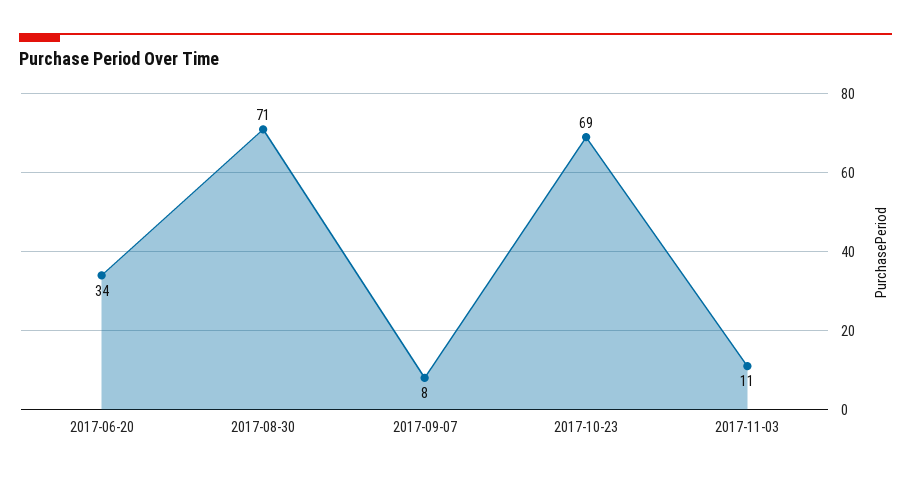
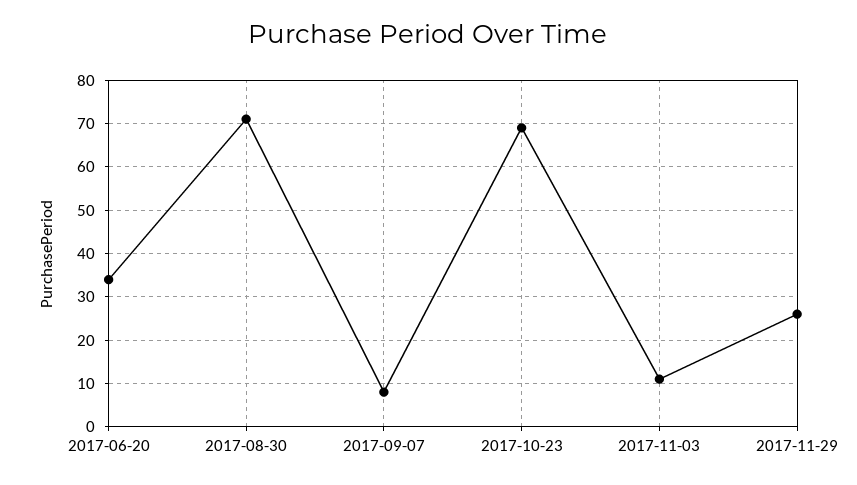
2017-11-29: none -> 25

